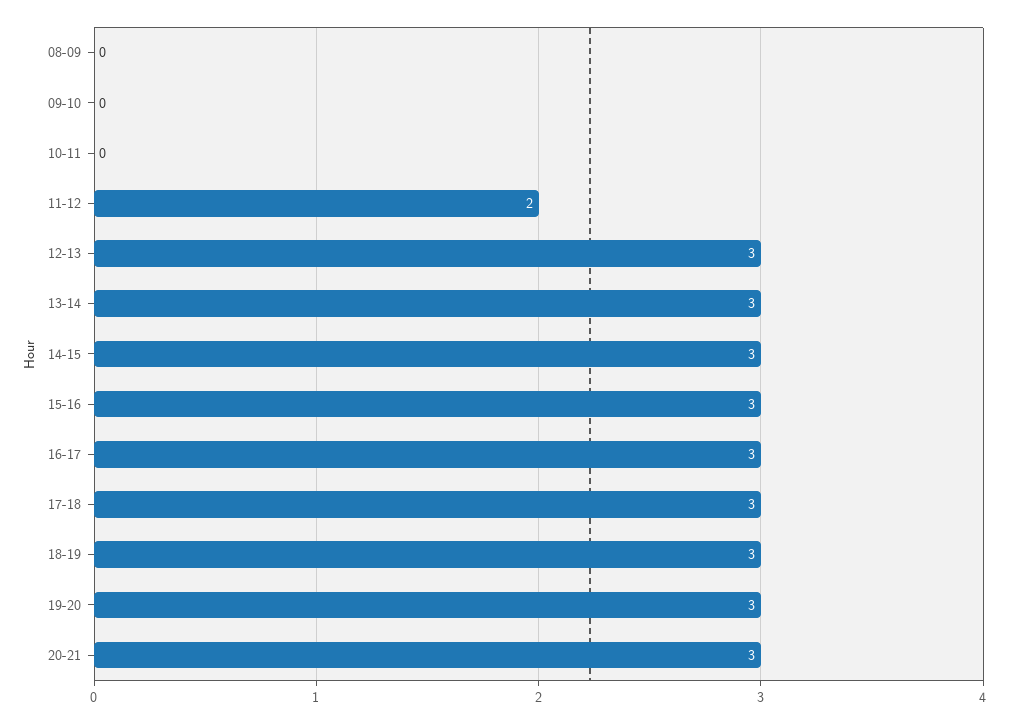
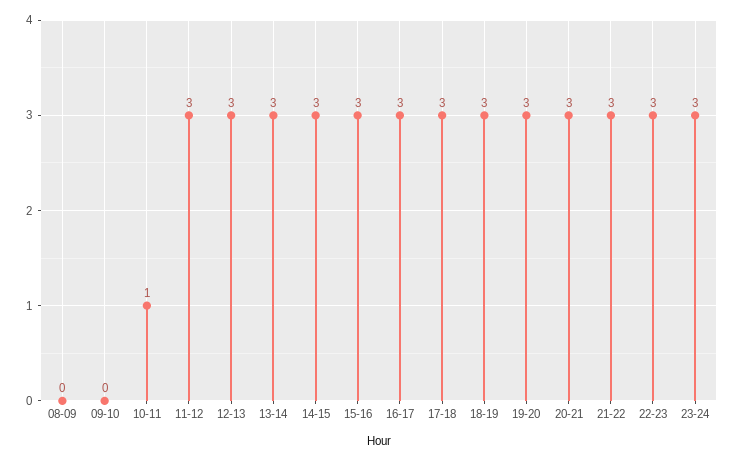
10-11: 0 -> 1
11-12: 2 -> 3
21-22: none -> 3
22-23: none -> 3
23-24: none -> 3

